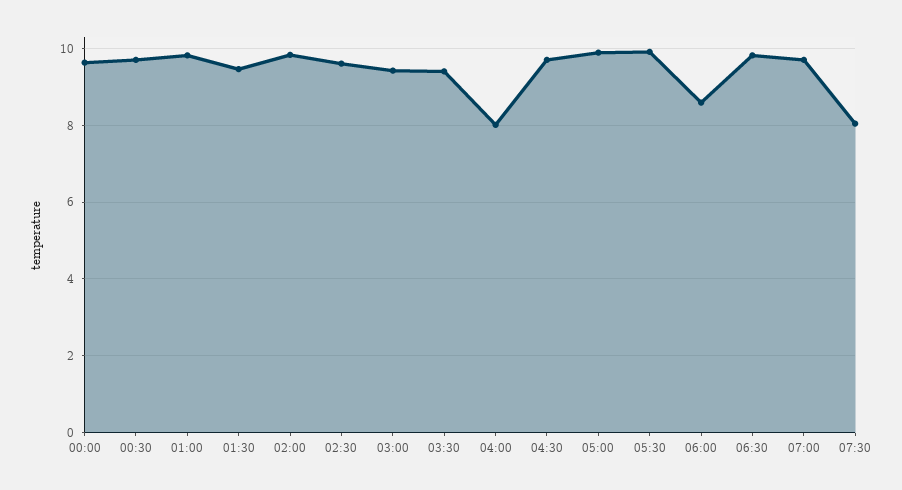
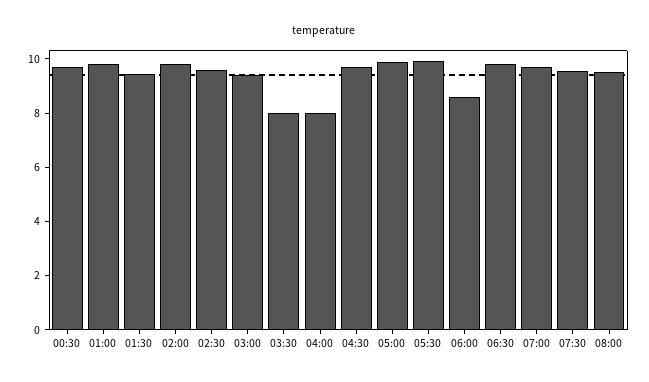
00:00: 9.6 -> none
03:30: 9.4 -> 8
07:30: 8 -> 9.5
08:00: none -> 9.5

